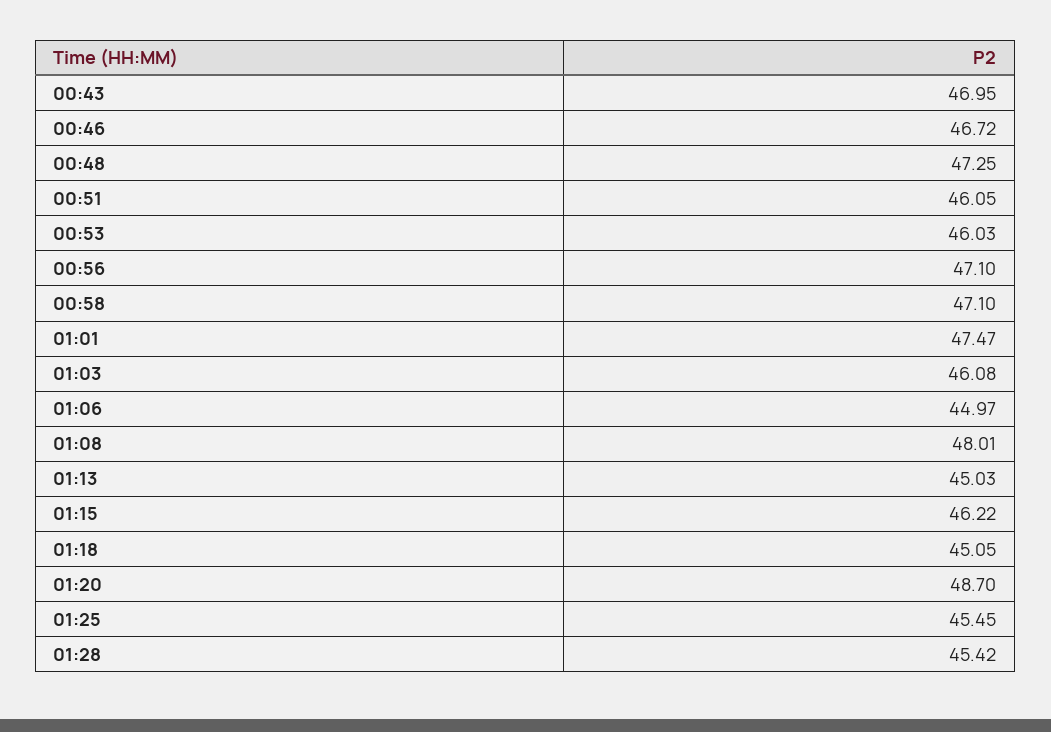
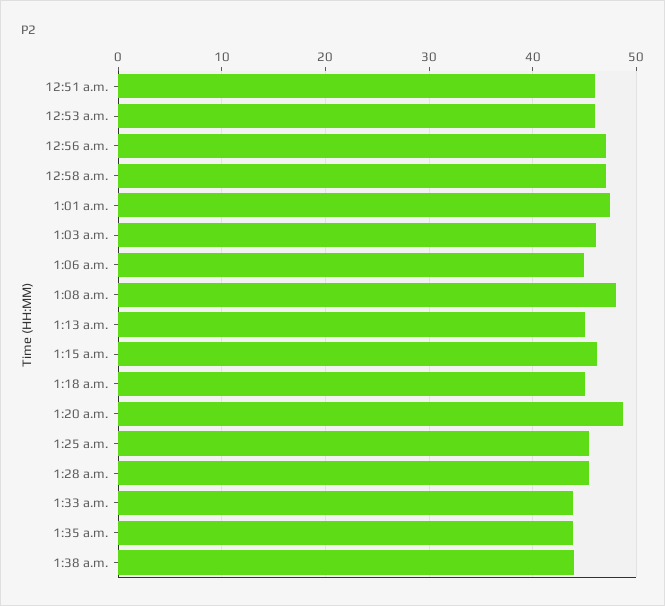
00:43: 46.95 -> none
00:46: 46.72 -> none
00:48: 47.25 -> none
1:33 a.m.: none -> 44
1:35 a.m.: none -> 44
1:38 a.m.: none -> 44

